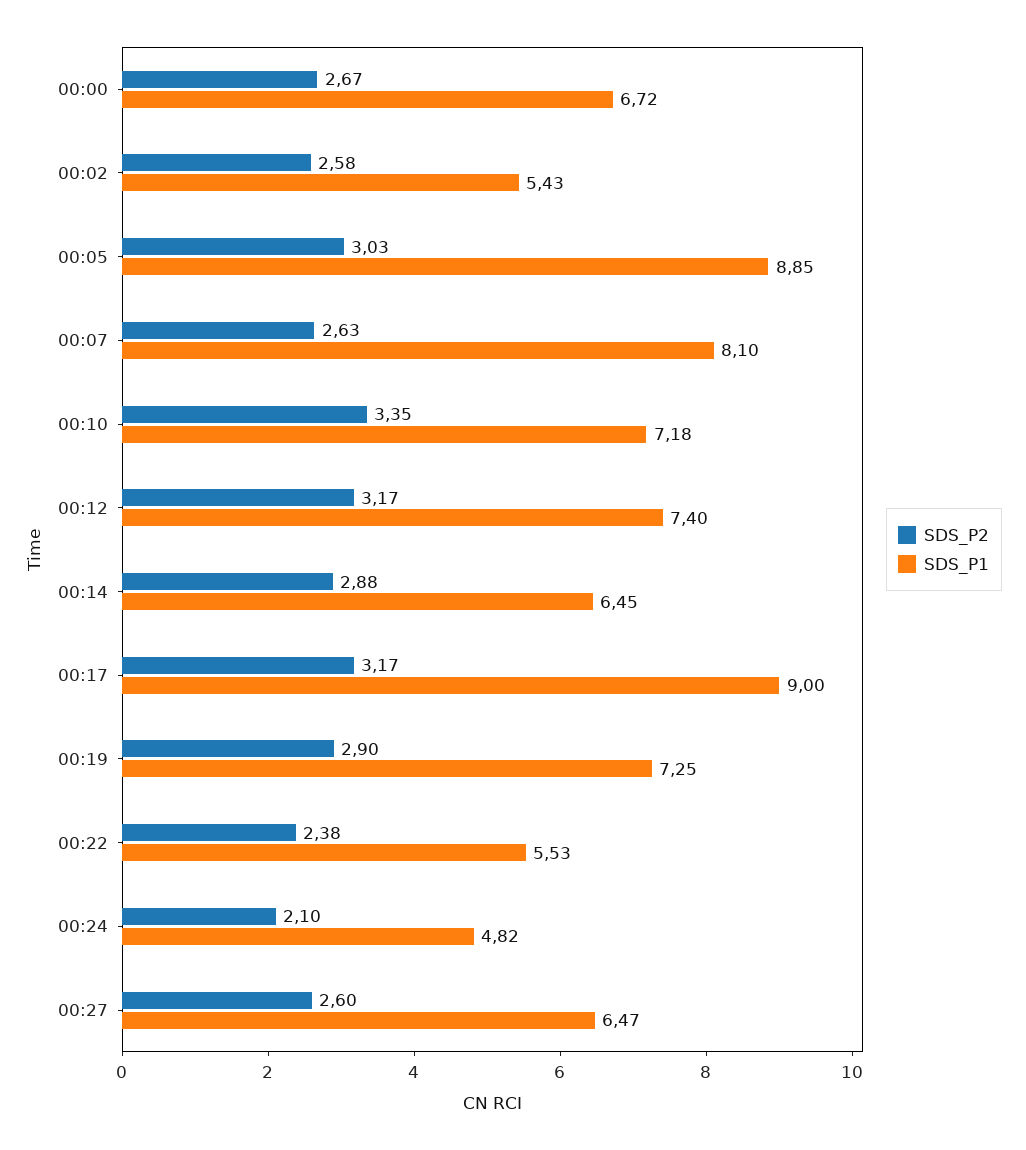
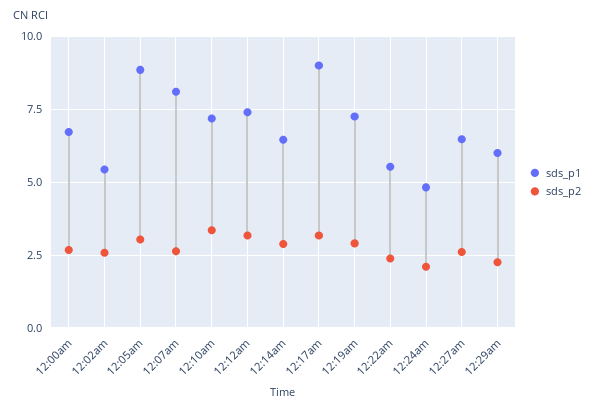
SDS_P1, 12:29am: none -> 6
SDS_P2, 12:29am: none -> 2.25

